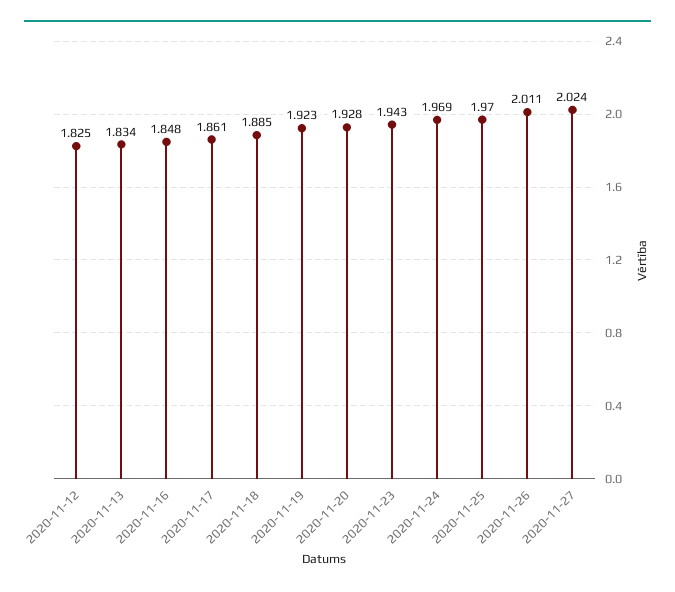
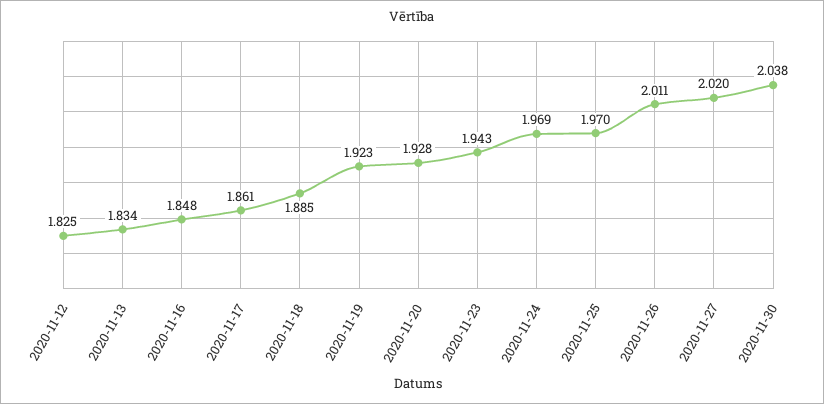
2020-11-27: 2.024 -> 2.02
2020-11-30: none -> 2.038

